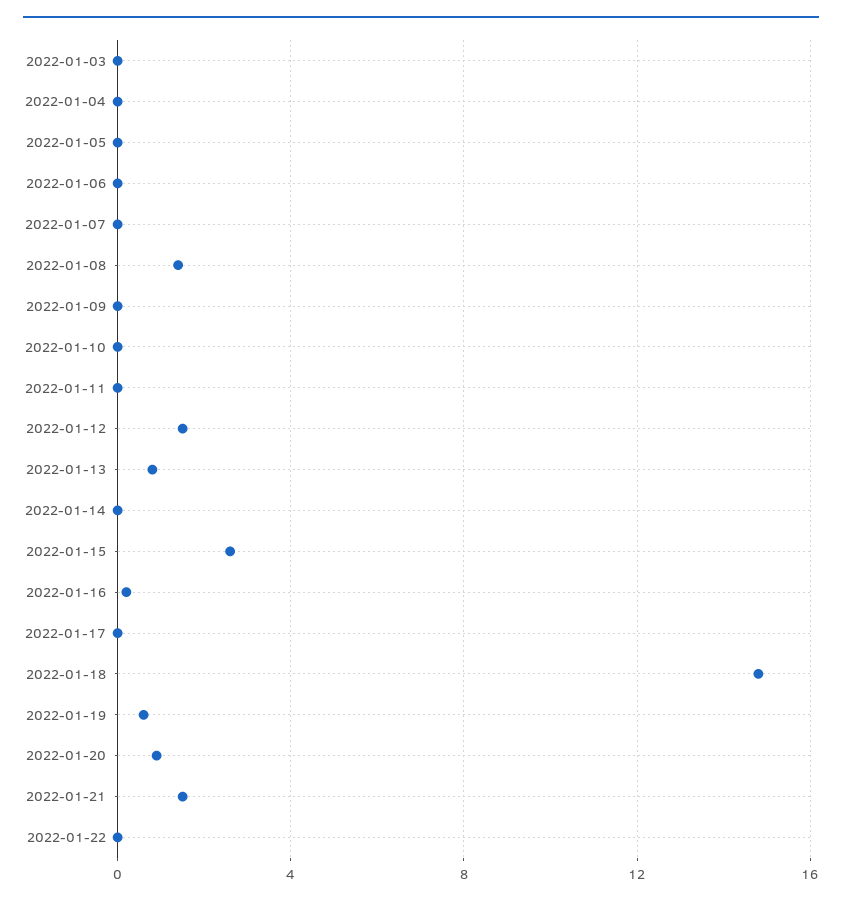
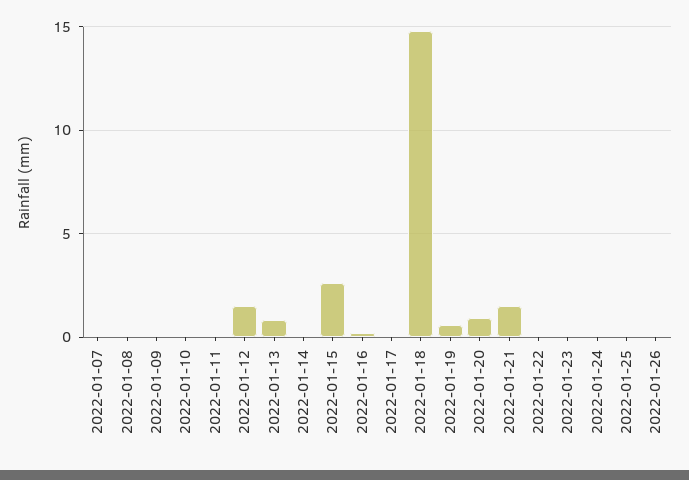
2022-01-03: 0 -> none
2022-01-04: 0 -> none
2022-01-05: 0 -> none
2022-01-06: 0 -> none
2022-01-08: 1.5 -> 0
2022-01-23: none -> 0
2022-01-24: none -> 0
2022-01-25: none -> 0
2022-01-26: none -> 0

